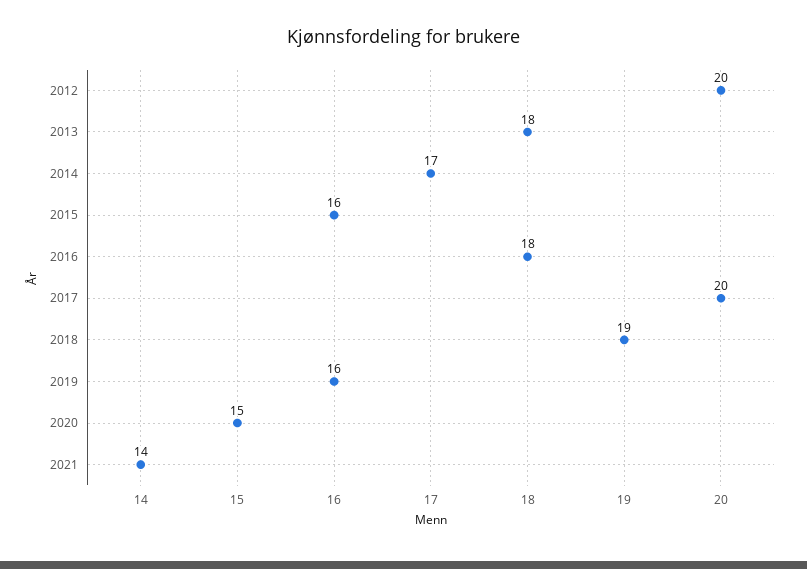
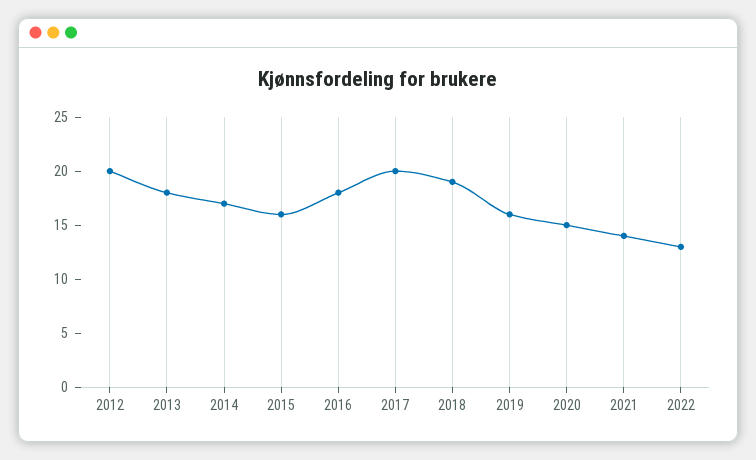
2022: none -> 13

